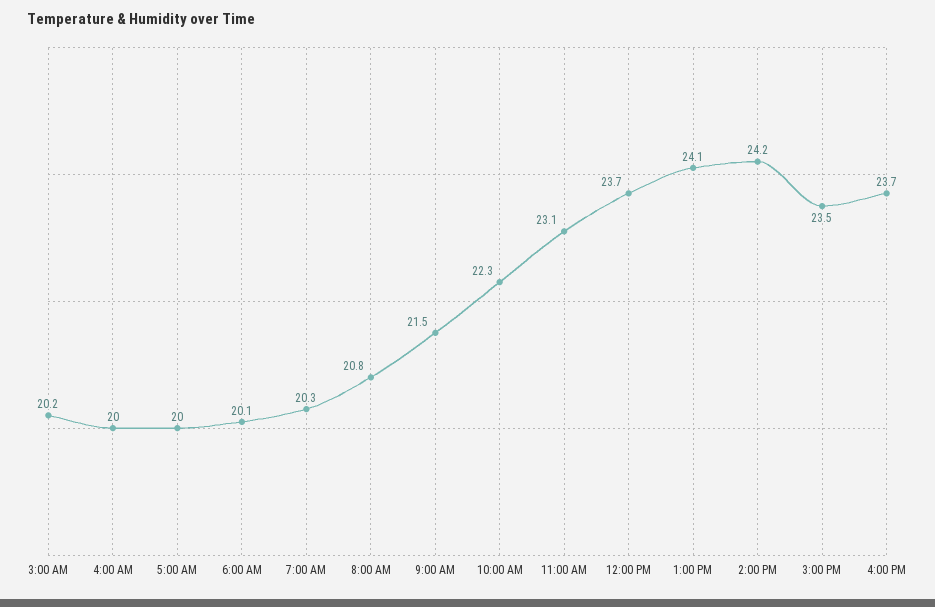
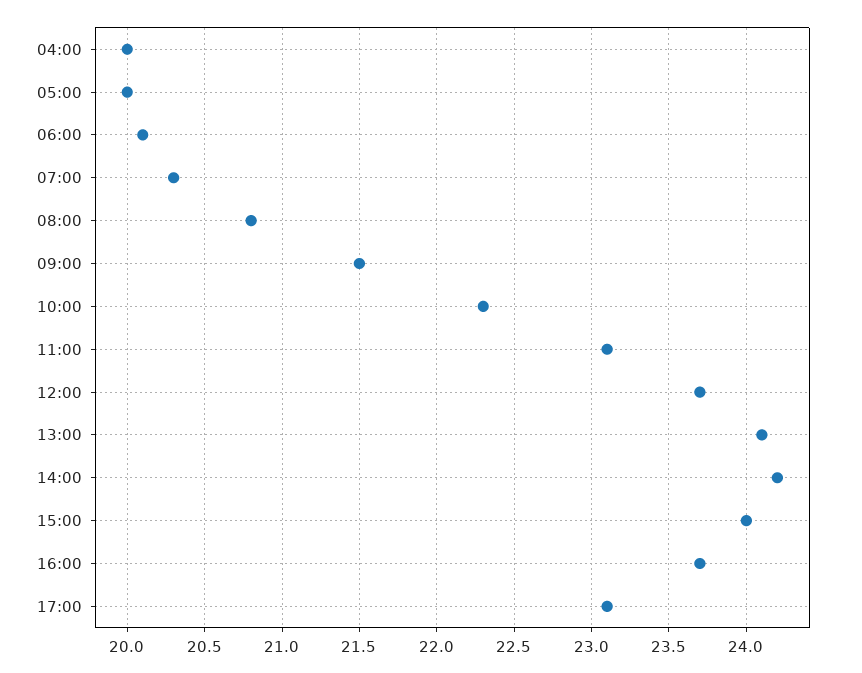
3:00 AM: 20.2 -> none
3:00 PM: 23.5 -> 24
17:00: none -> 23.1

